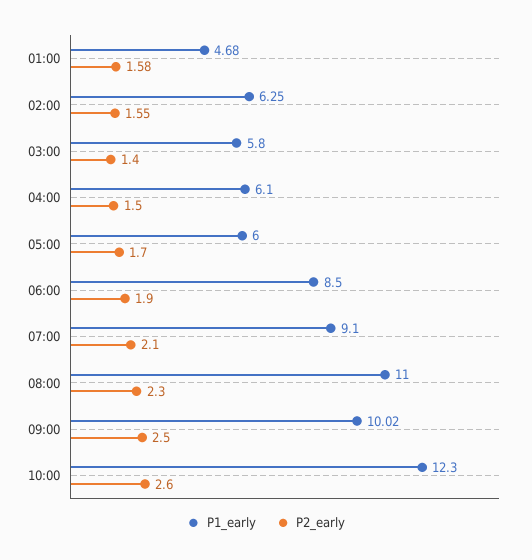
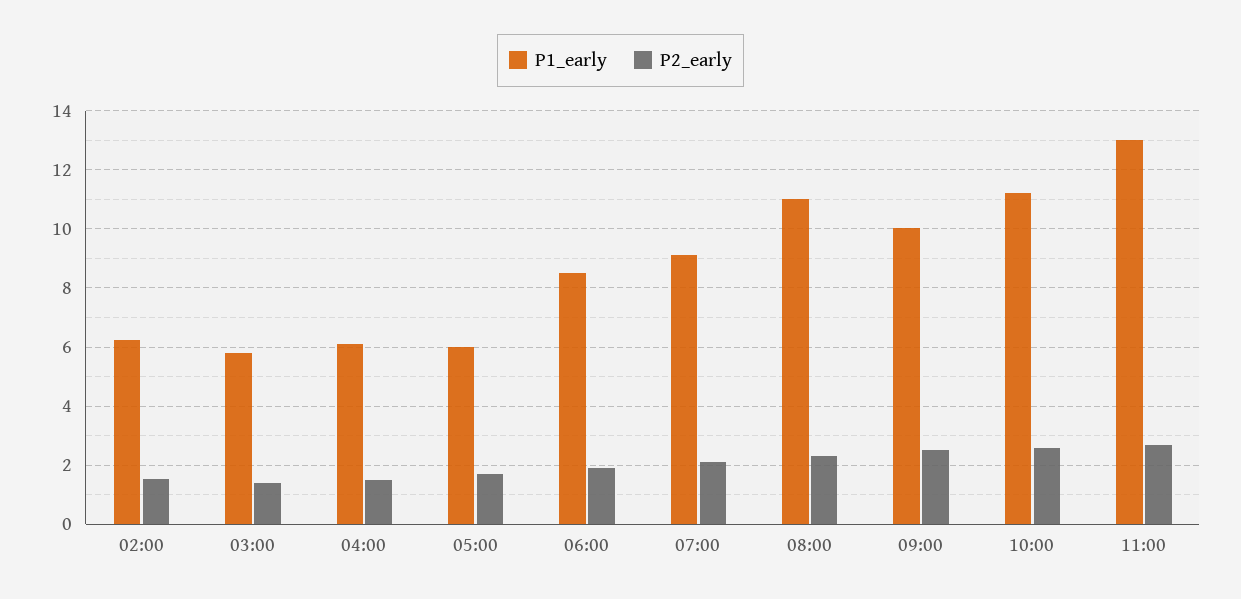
P1_early, 01:00: 4.68 -> none
P2_early, 01:00: 1.58 -> none
P1_early, 10:00: 12.3 -> 11.25
P1_early, 11:00: none -> 13
P2_early, 11:00: none -> 2.75

